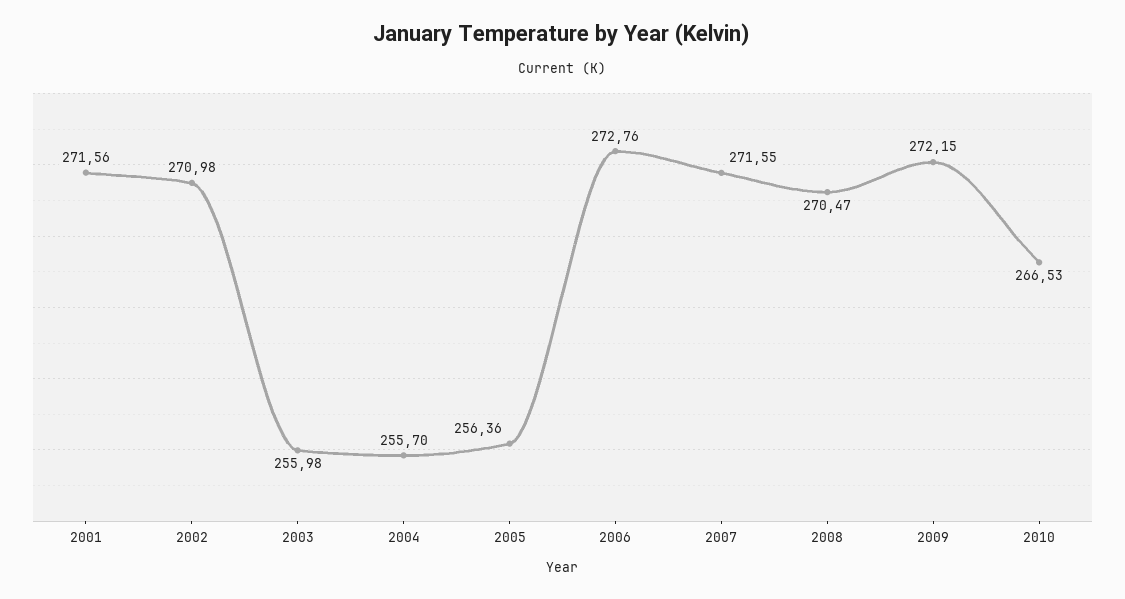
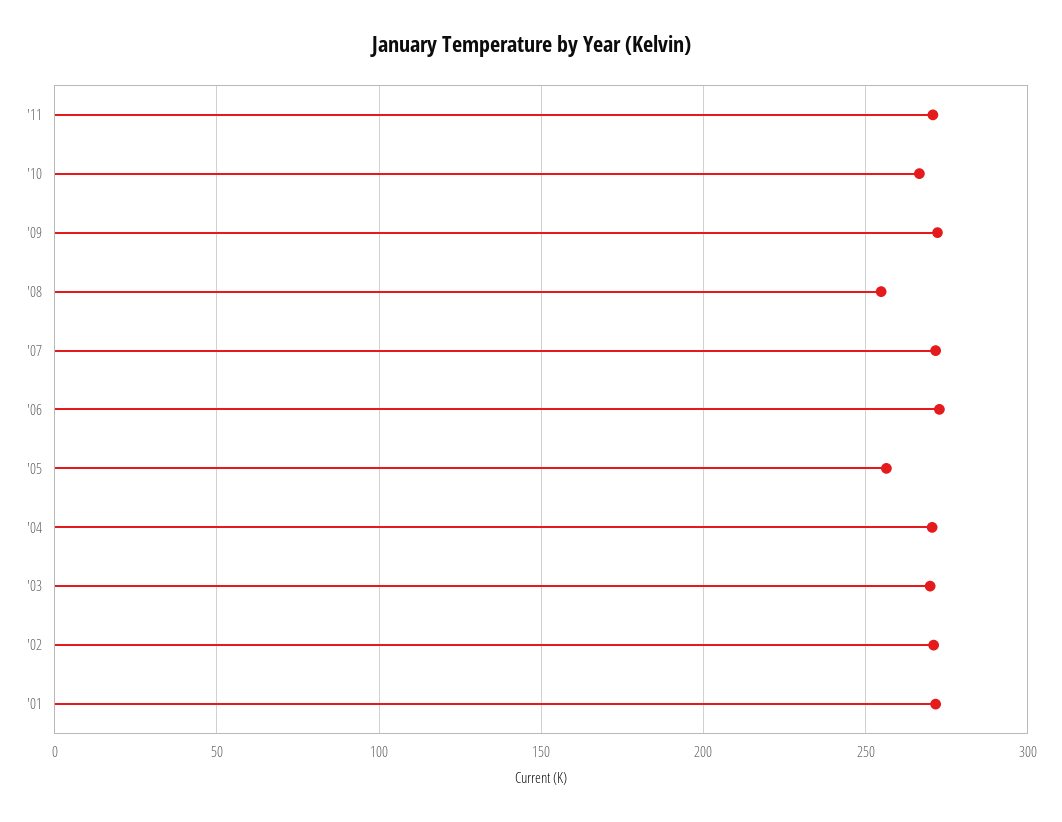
2003: 255.98 -> 270
2004: 255.7 -> 270
2008: 270.47 -> 255
'11: none -> 270

